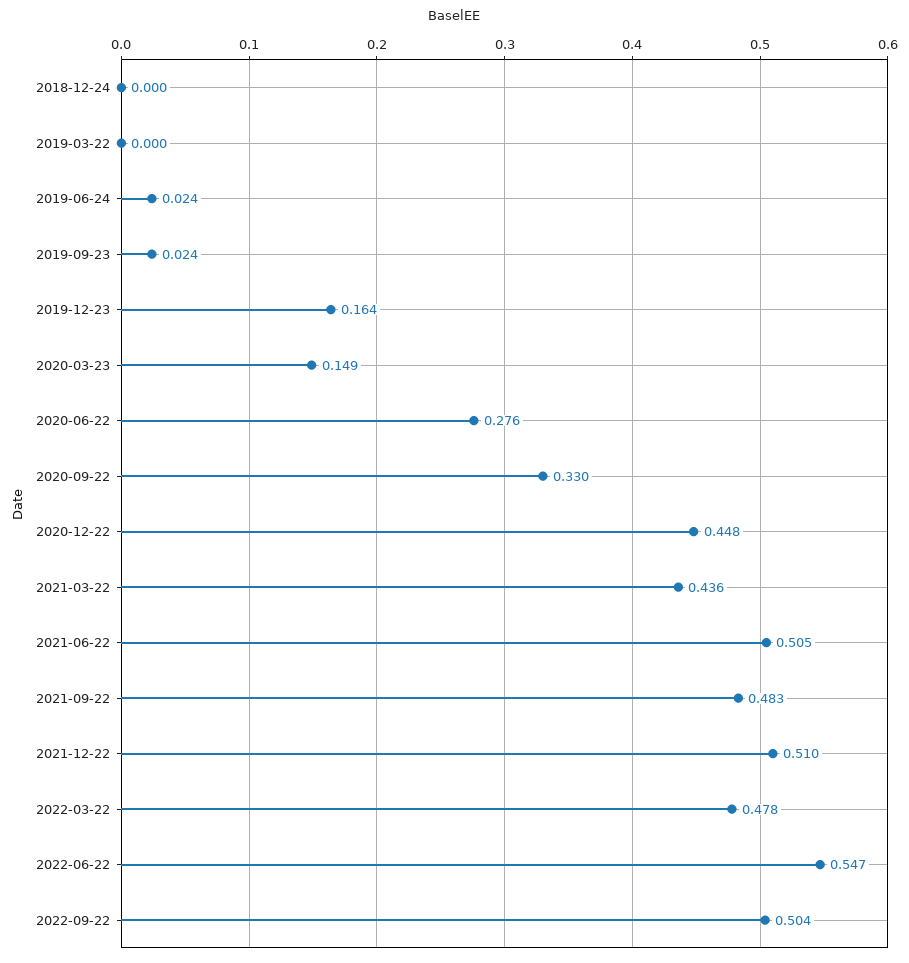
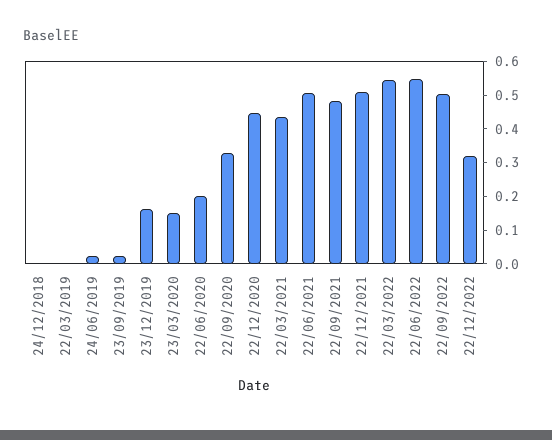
2020-06-22: 0.276 -> 0.2
2022-03-22: 0.478 -> 0.55
22/12/2022: none -> 0.325

